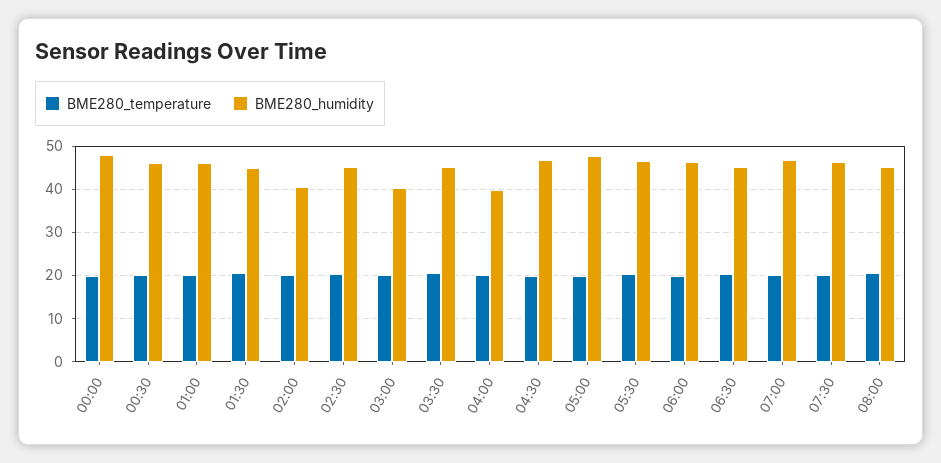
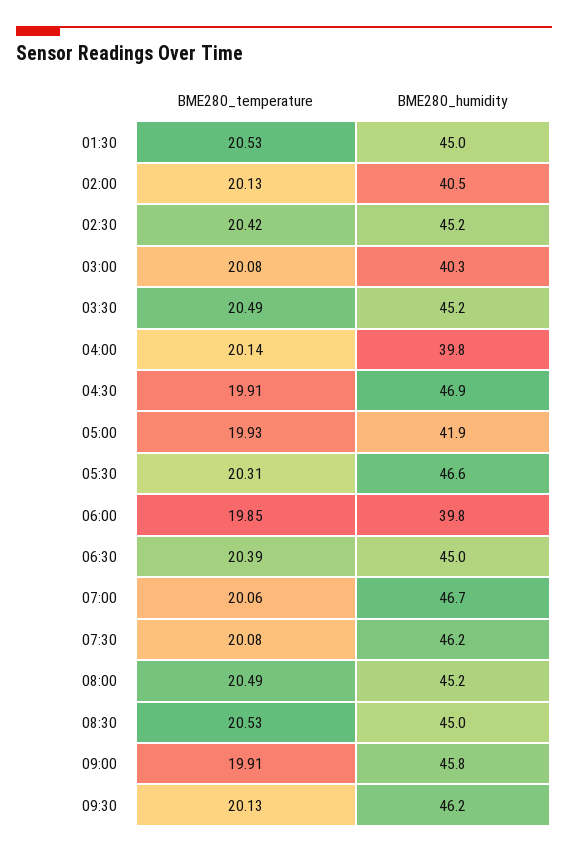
BME280_temperature, 00:00: 20 -> none
BME280_humidity, 00:00: 48 -> none
BME280_temperature, 00:30: 20 -> none
BME280_humidity, 00:30: 46 -> none
BME280_temperature, 01:00: 20 -> none
BME280_humidity, 01:00: 46 -> none
BME280_humidity, 05:00: 48 -> 41.9
BME280_humidity, 06:00: 46 -> 39.8
BME280_temperature, 08:30: none -> 20.53
BME280_humidity, 08:30: none -> 45
BME280_temperature, 09:00: none -> 19.91
BME280_humidity, 09:00: none -> 45.8
BME280_temperature, 09:30: none -> 20.13
BME280_humidity, 09:30: none -> 46.2

